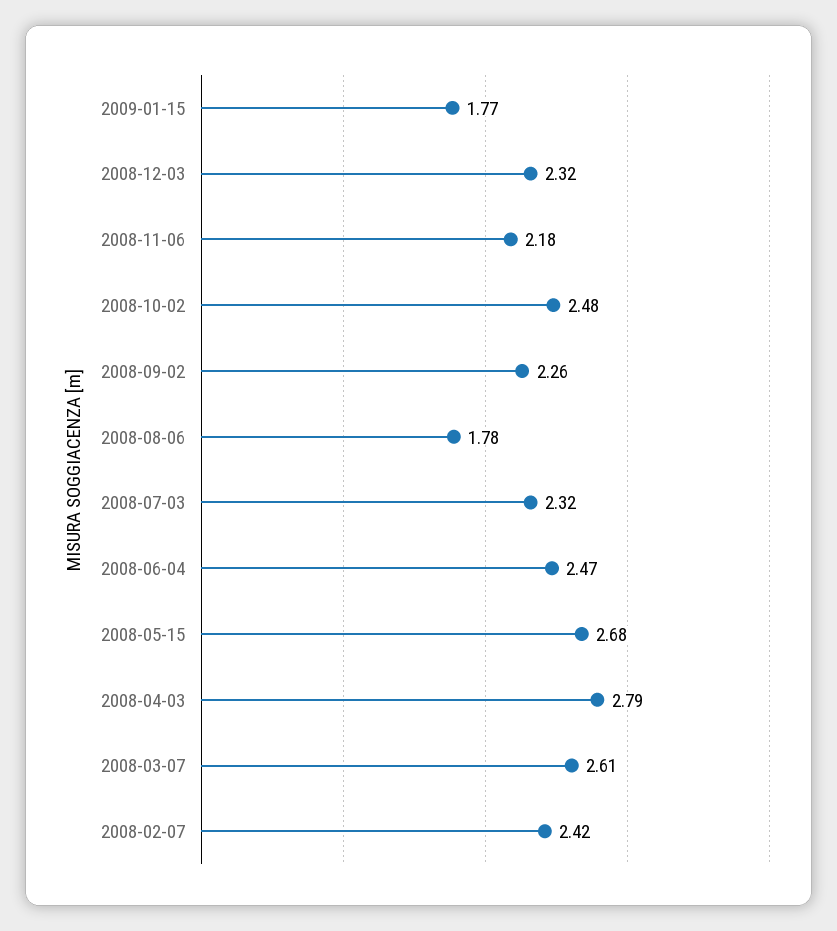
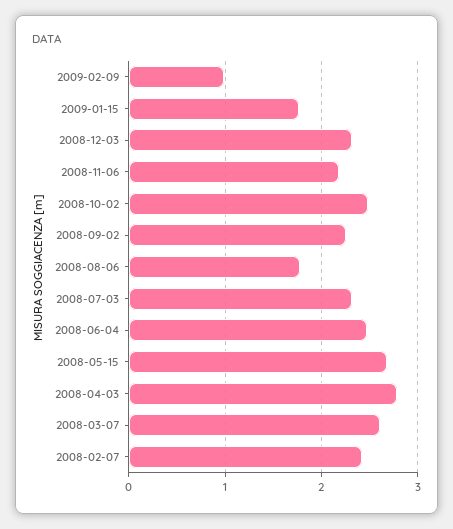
2009-02-09: none -> 1

